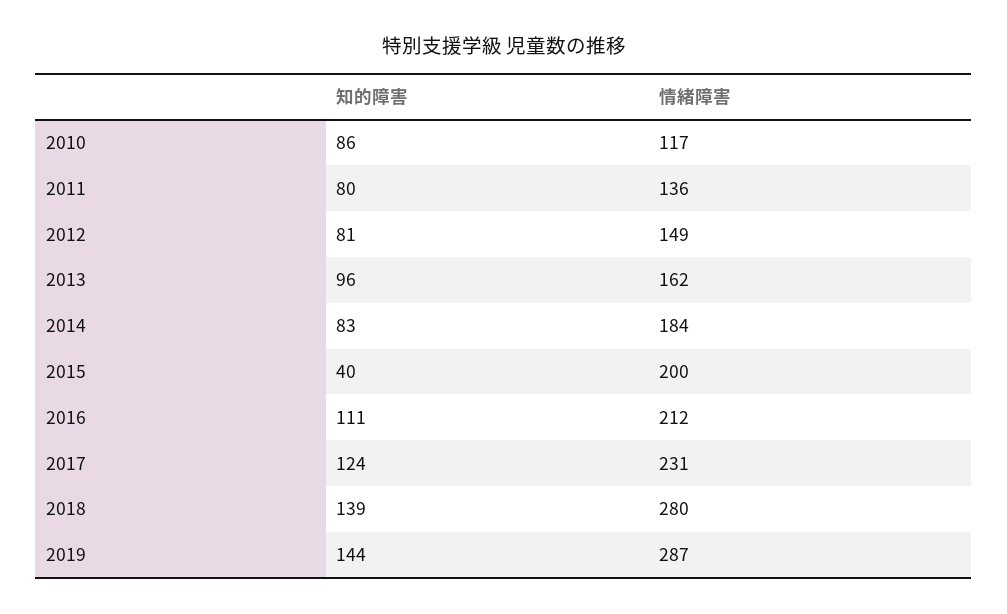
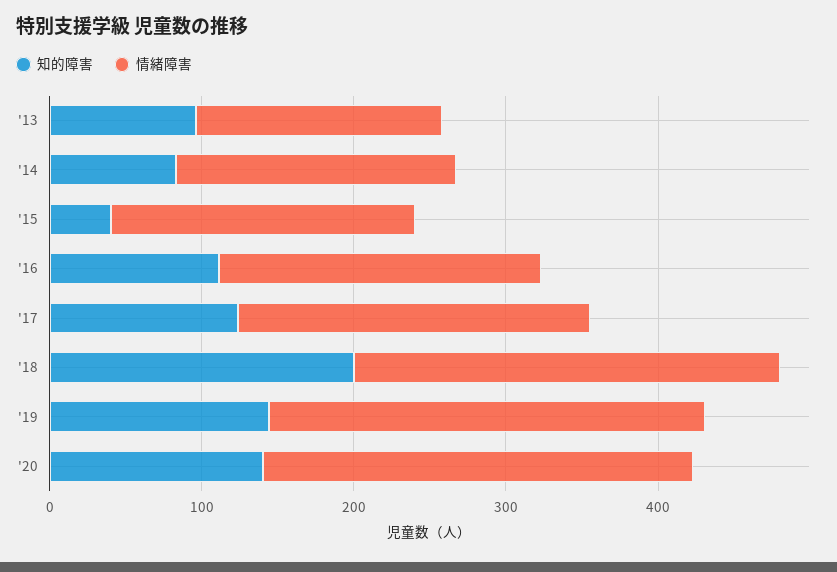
知的障害, 2010: 86 -> none
情緒障害, 2010: 117 -> none
知的障害, 2011: 80 -> none
情緒障害, 2011: 136 -> none
知的障害, 2012: 81 -> none
情緒障害, 2012: 149 -> none
知的障害, 2018: 139 -> 200
知的障害, '20: none -> 140
情緒障害, '20: none -> 280

